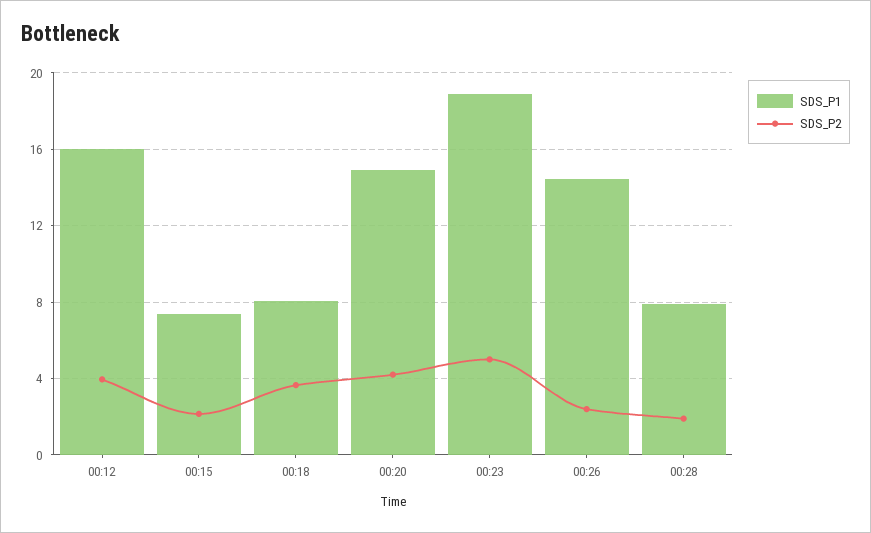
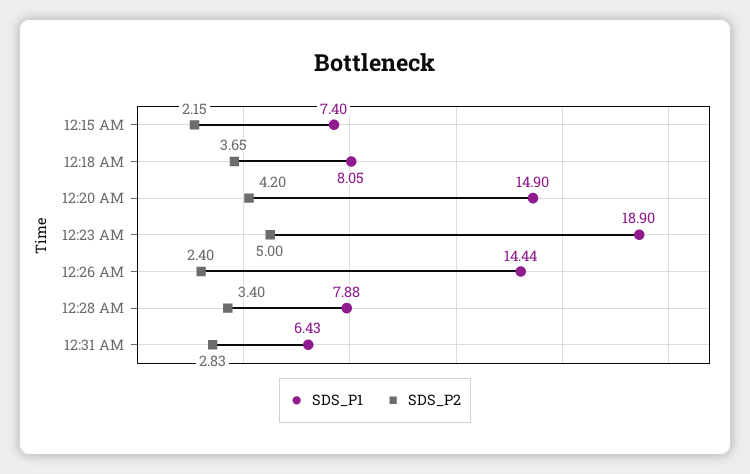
SDS_P1, 00:12: 16 -> none
SDS_P2, 00:12: 4 -> none
SDS_P2, 00:28: 2 -> 3.4
SDS_P1, 12:31 AM: none -> 6.43
SDS_P2, 12:31 AM: none -> 2.83

